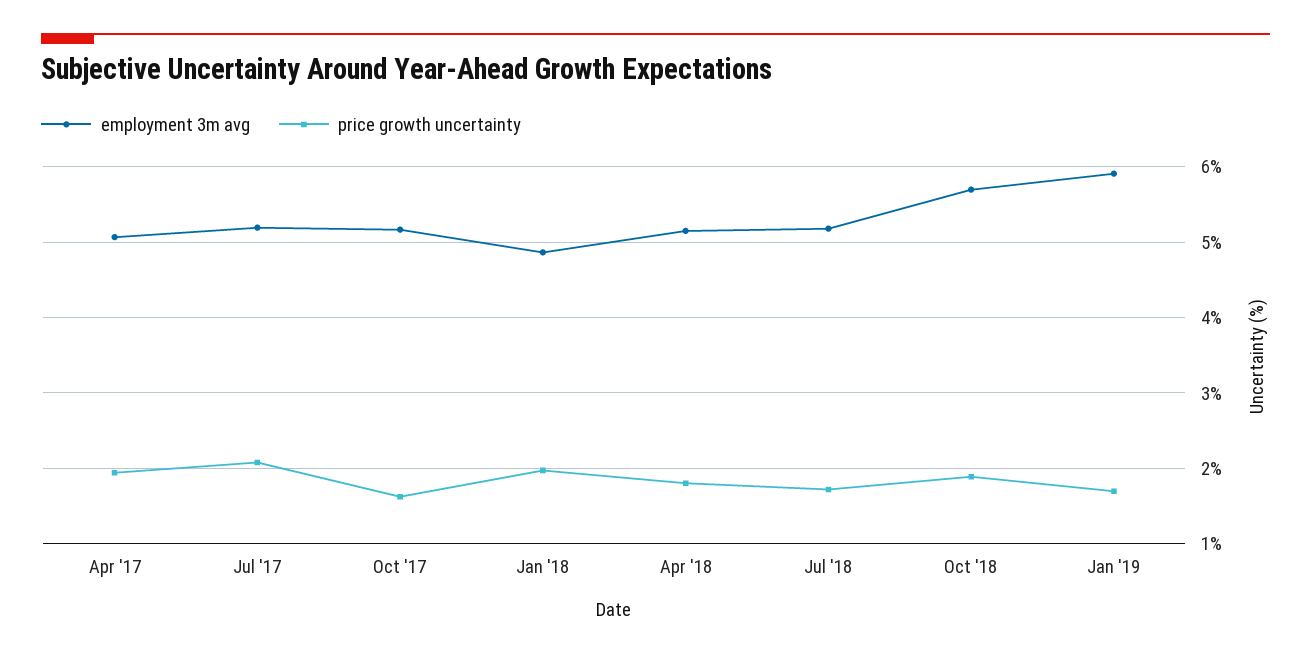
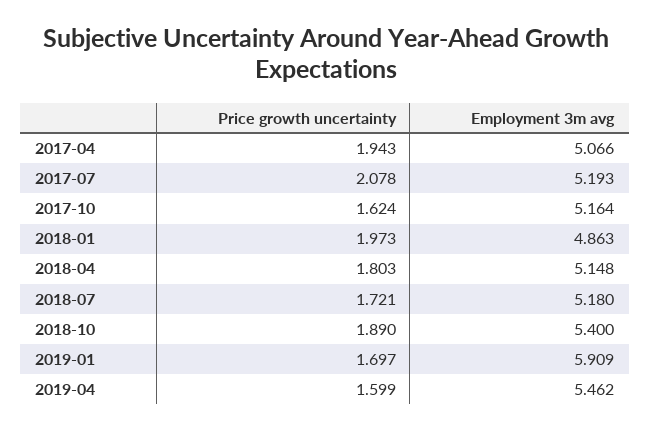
employment 3m avg, Oct '18: 5.7 -> 5.4
price growth uncertainty, 2019-04: none -> 1.599
employment 3m avg, 2019-04: none -> 5.462

